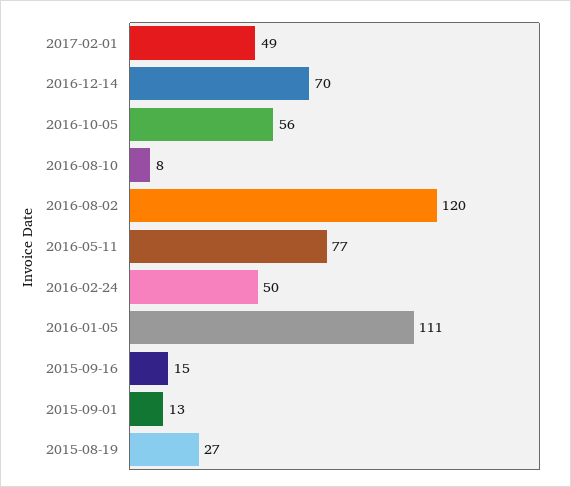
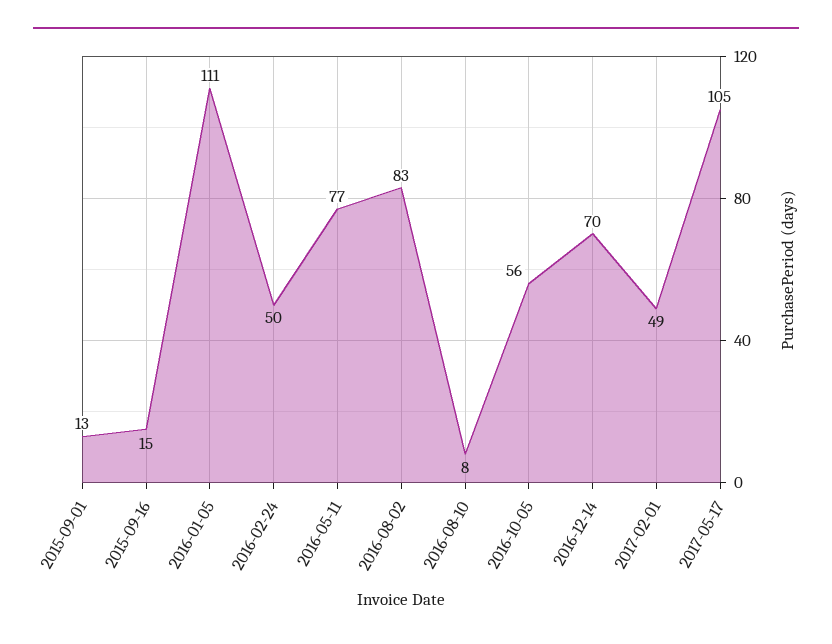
2016-08-02: 120 -> 83
2015-08-19: 27 -> none
2017-05-17: none -> 105

